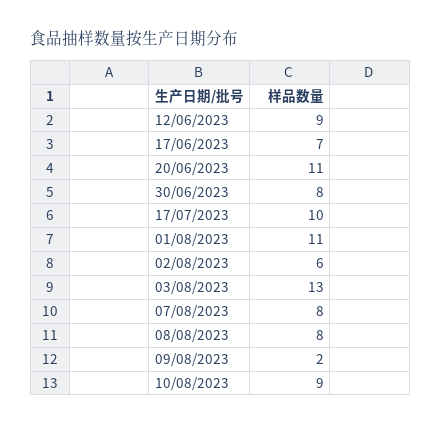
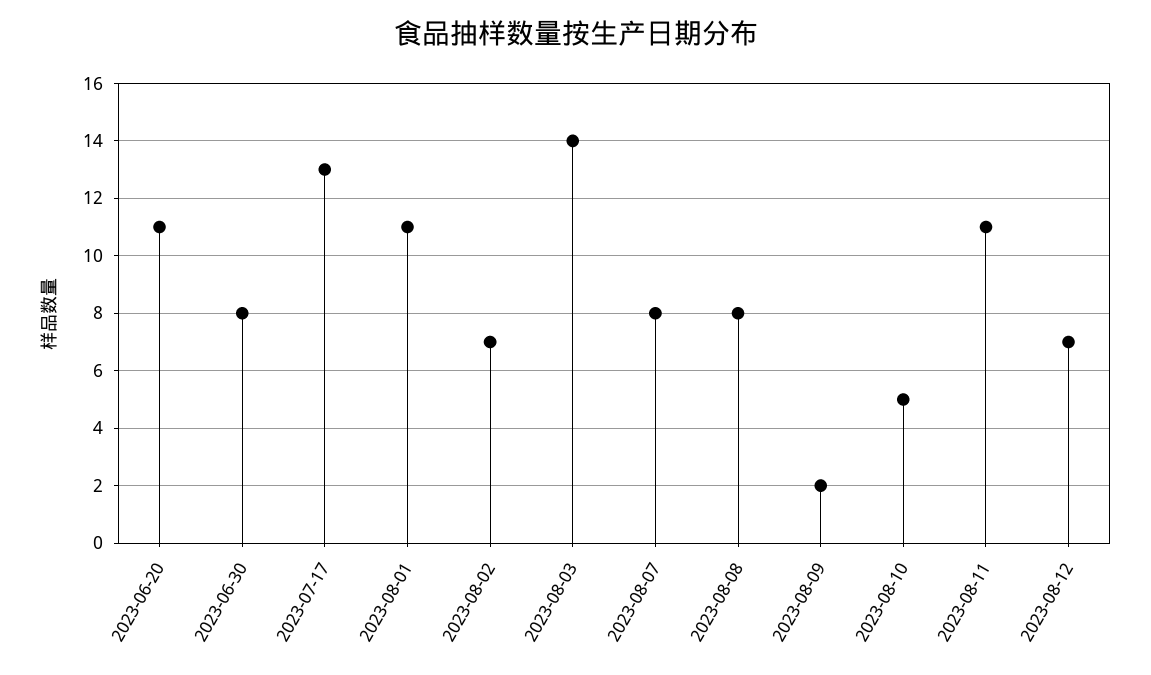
12/06/2023: 9 -> none
17/06/2023: 7 -> none
17/07/2023: 10 -> 13
02/08/2023: 6 -> 7
03/08/2023: 13 -> 14
10/08/2023: 9 -> 5
2023-08-11: none -> 11
2023-08-12: none -> 7

